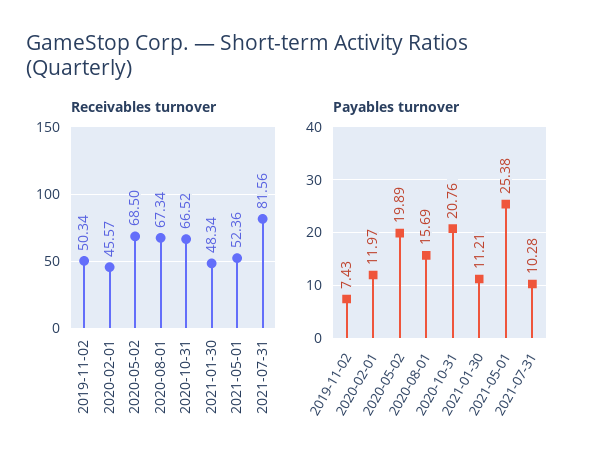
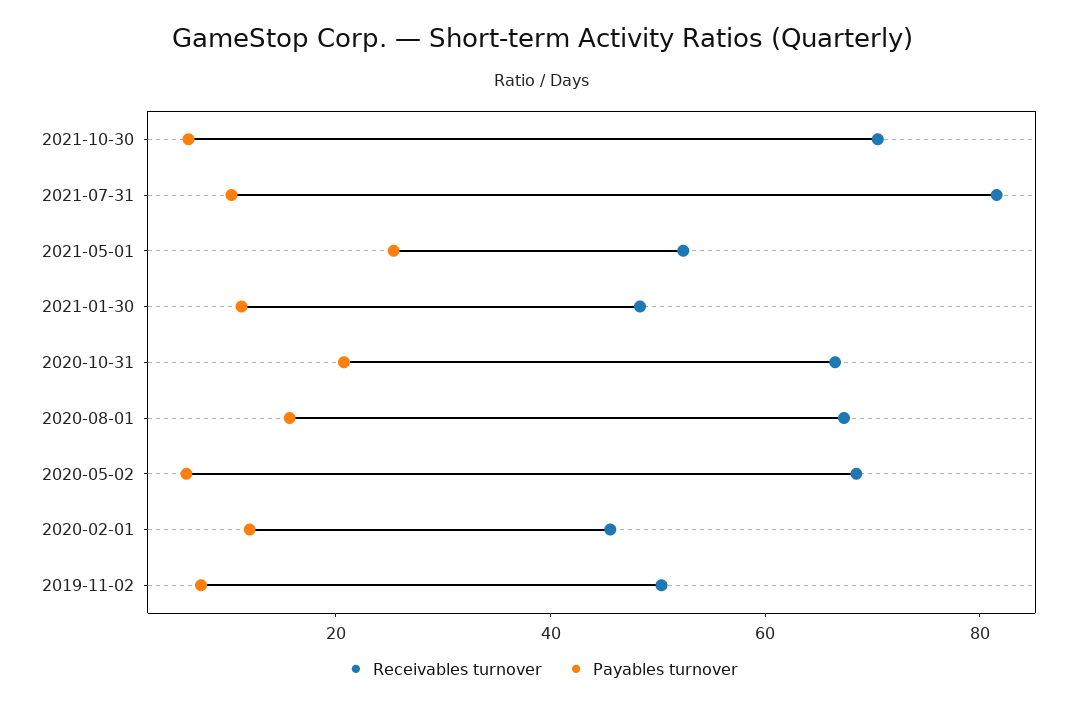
Payables turnover, 2020-05-02: 19.89 -> 5
Receivables turnover, 2021-10-30: none -> 70
Payables turnover, 2021-10-30: none -> 5

